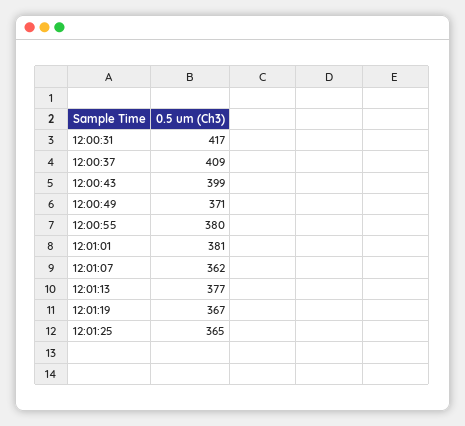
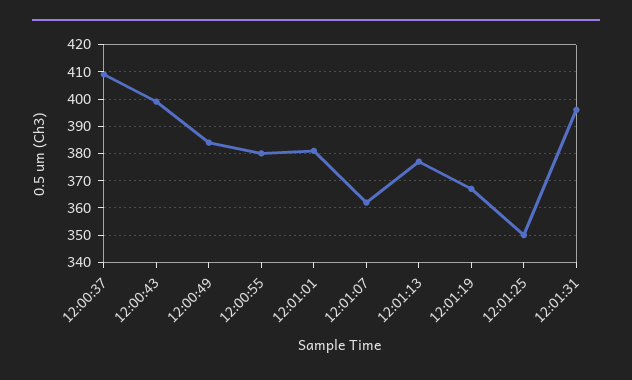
12:00:31: 417 -> none
12:00:49: 371 -> 385
12:01:25: 365 -> 350
12:01:31: none -> 395

